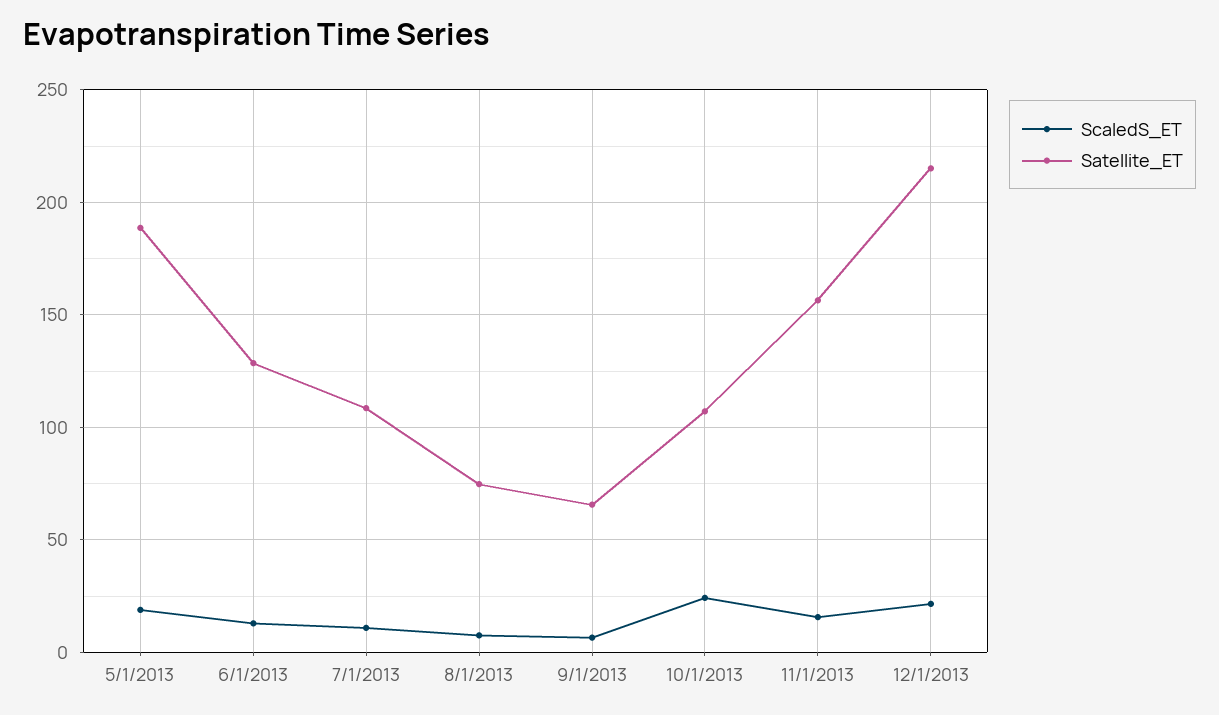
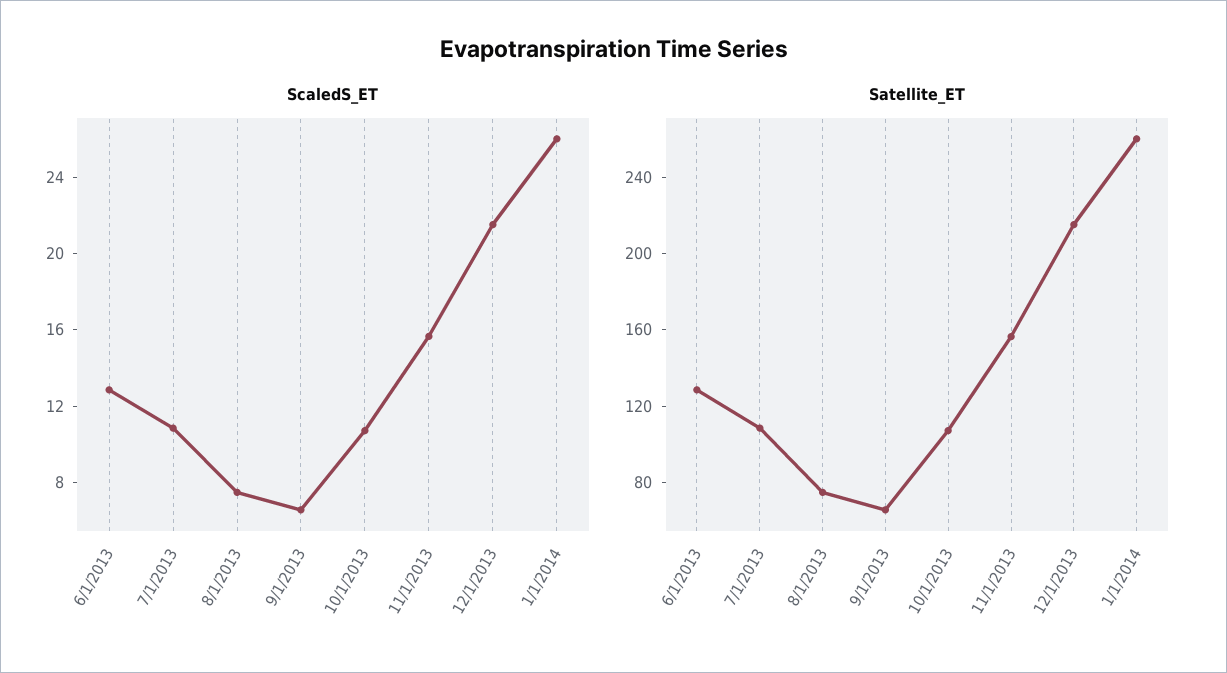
ScaledS_ET, 5/1/2013: 20 -> none
Satellite_ET, 5/1/2013: 190 -> none
ScaledS_ET, 10/1/2013: 25 -> 11
ScaledS_ET, 1/1/2014: none -> 26
Satellite_ET, 1/1/2014: none -> 260

